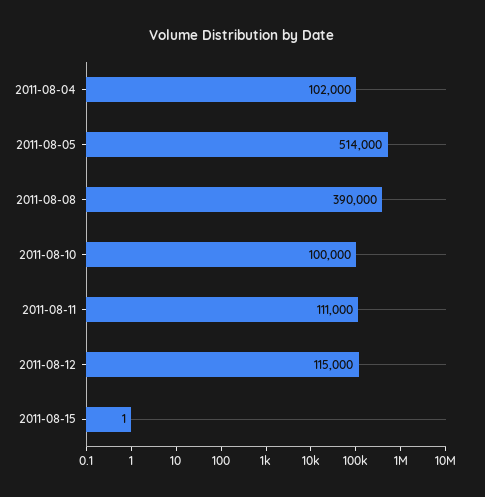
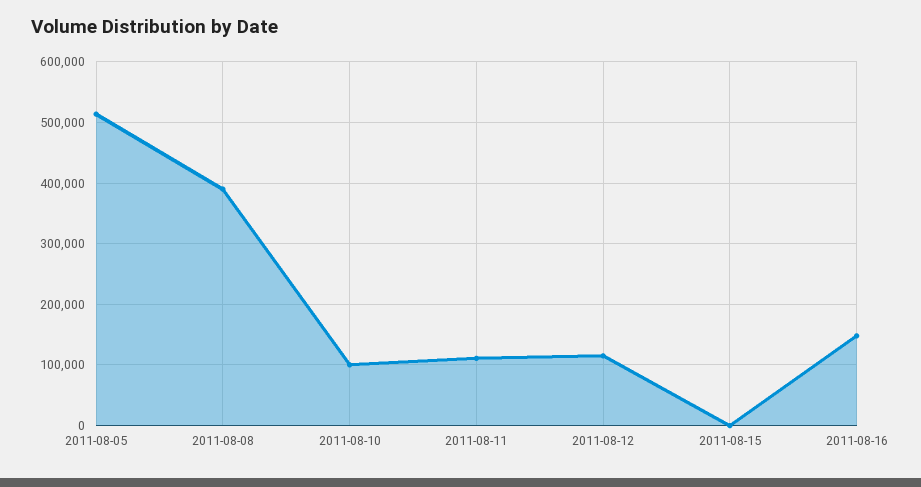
2011-08-04: 102000 -> none
2011-08-16: none -> 150000

